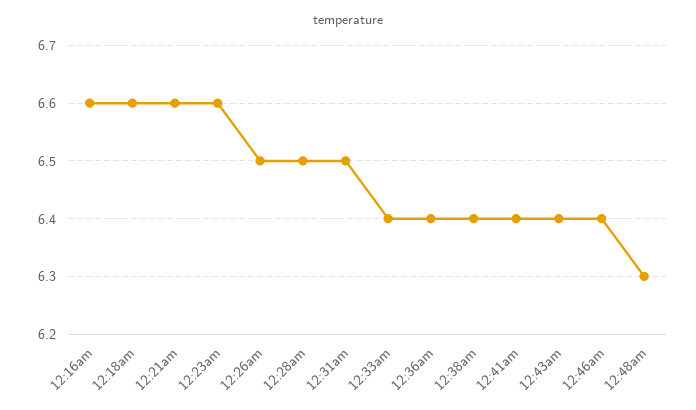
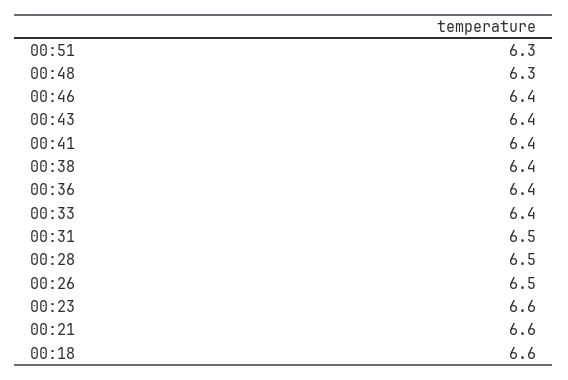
12:16am: 6.6 -> none
00:51: none -> 6.3

